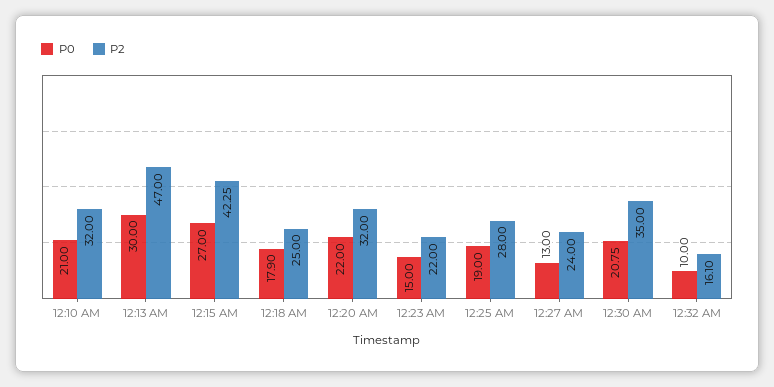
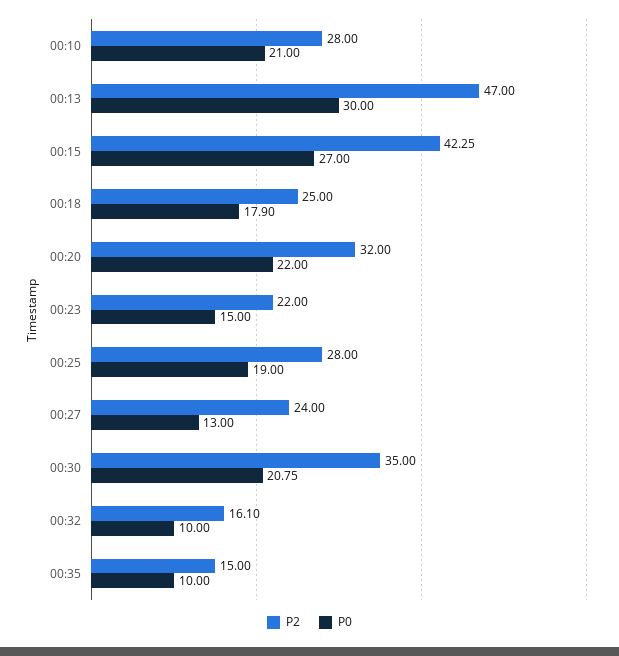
P2, 12:10 AM: 32 -> 28
P2, 00:35: none -> 15
P0, 00:35: none -> 10

